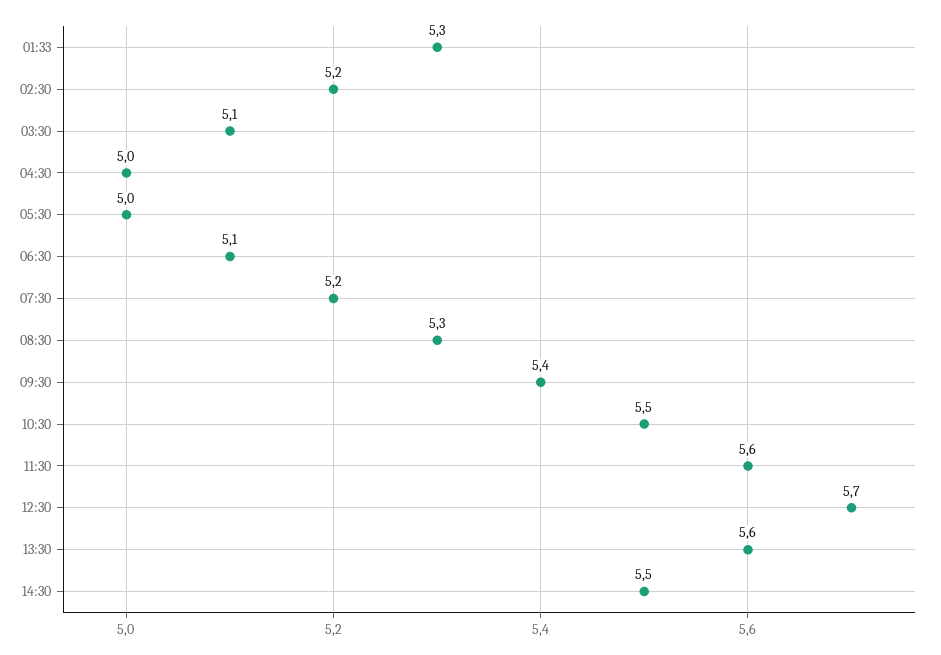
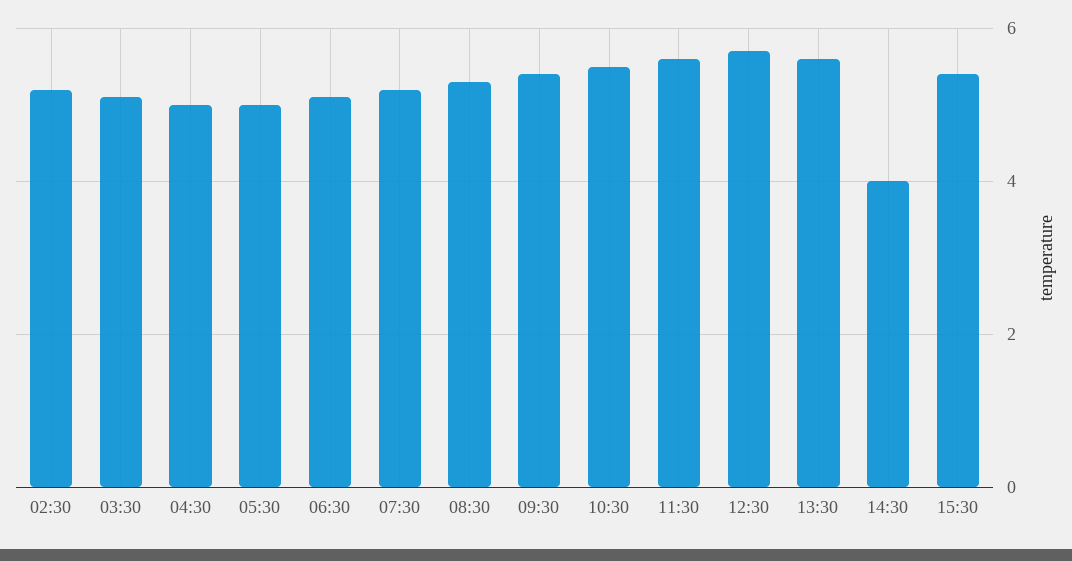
01:33: 5.3 -> none
14:30: 5.5 -> 4
15:30: none -> 5.5

